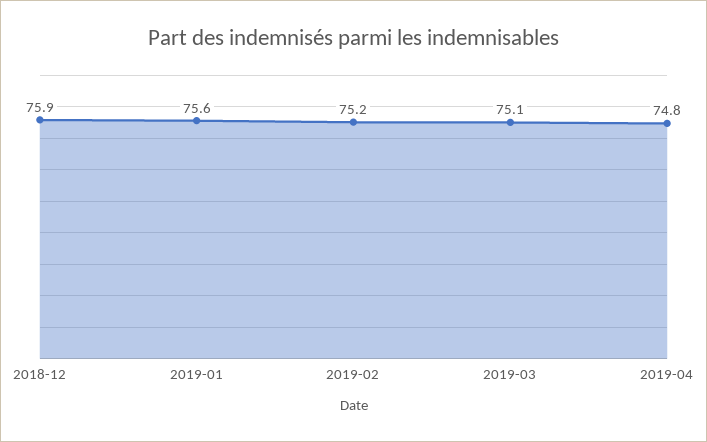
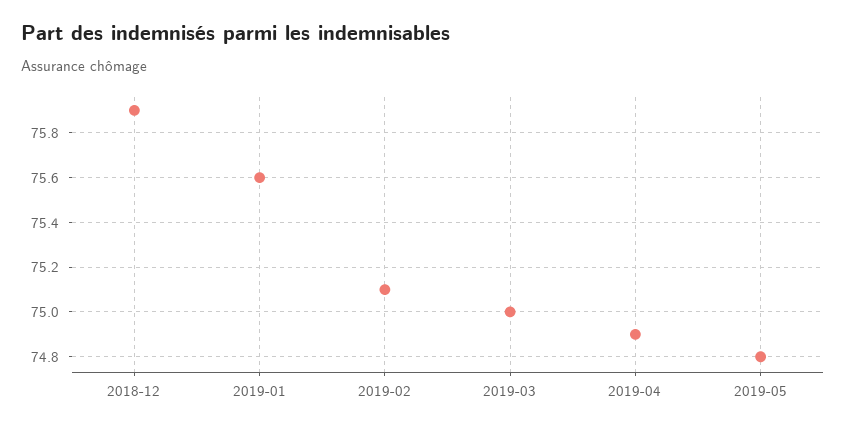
2019-02: 75.2 -> 75.1
2019-03: 75.1 -> 75
2019-04: 74.8 -> 74.9
2019-05: none -> 74.8

